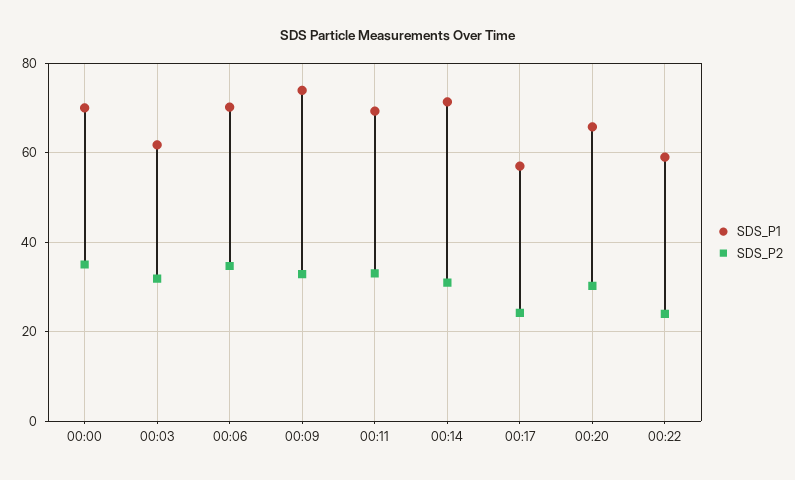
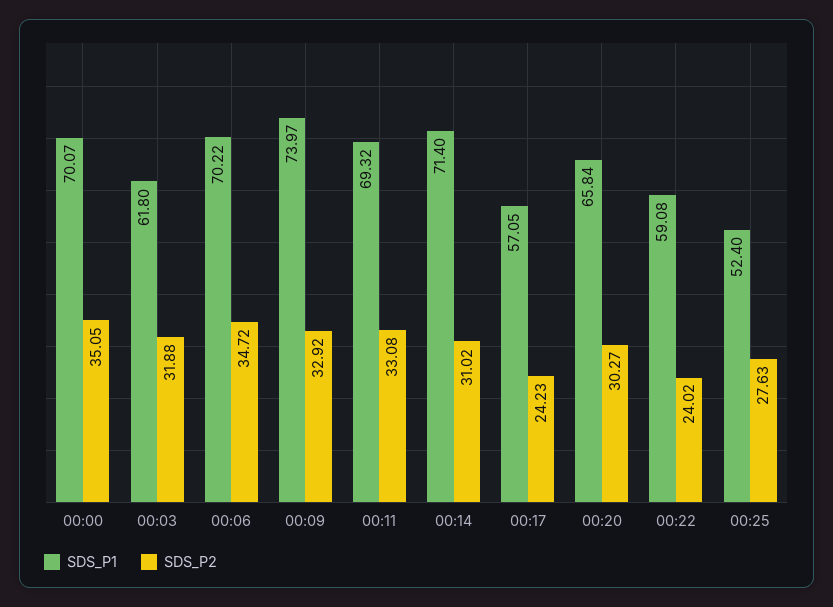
SDS_P1, 00:25: none -> 52.4
SDS_P2, 00:25: none -> 27.63

